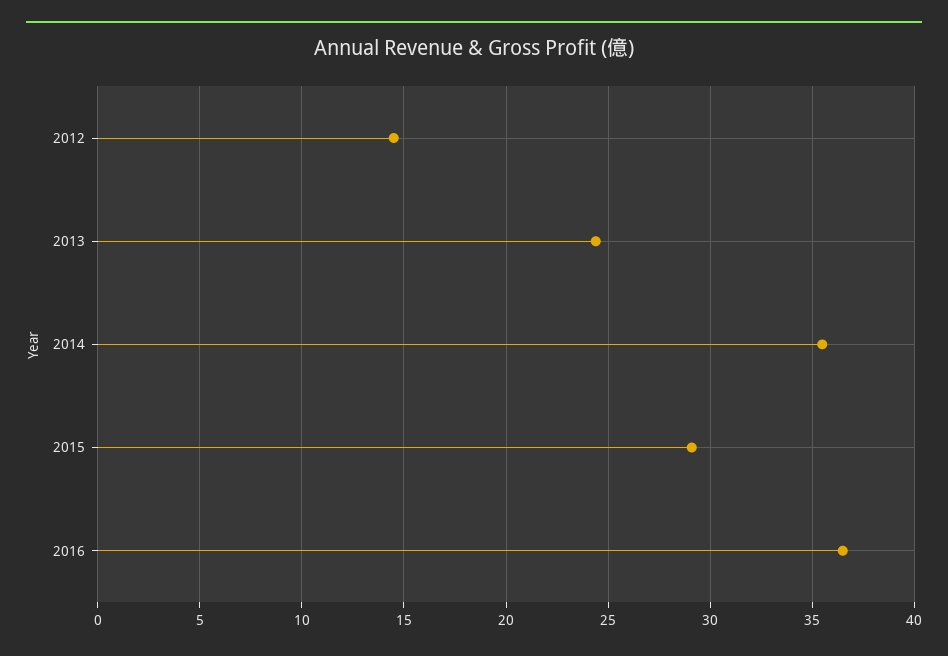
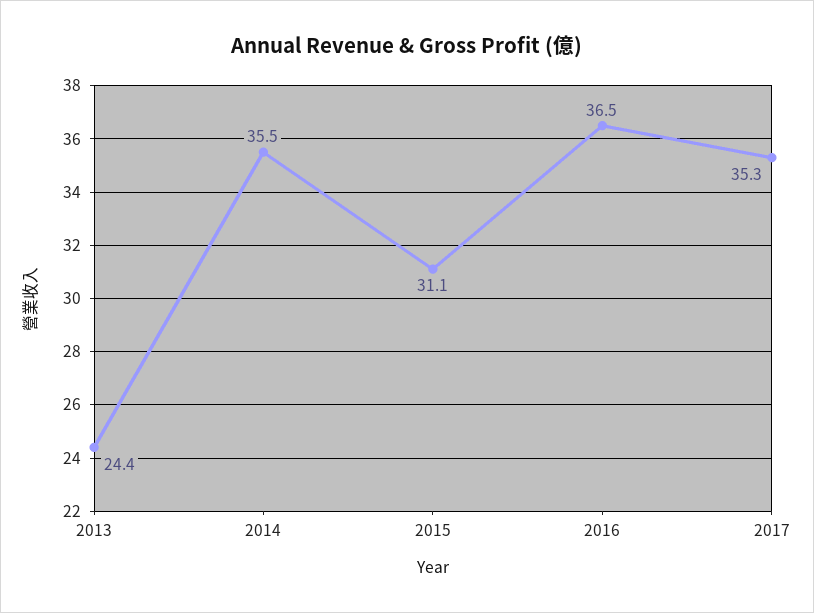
2012: 14.5 -> none
2015: 29 -> 31.1
2017: none -> 35.3

